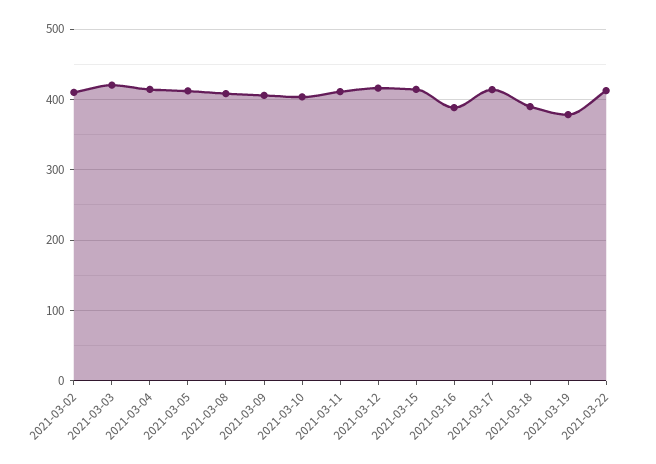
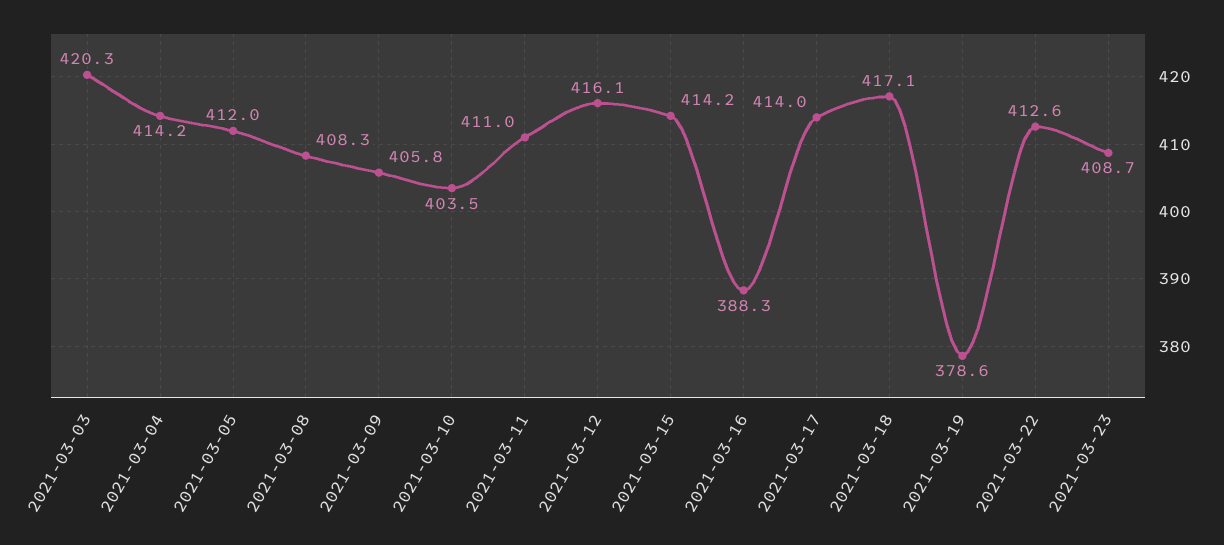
2021-03-02: 410 -> none
2021-03-18: 390 -> 417.1
2021-03-23: none -> 408.7

